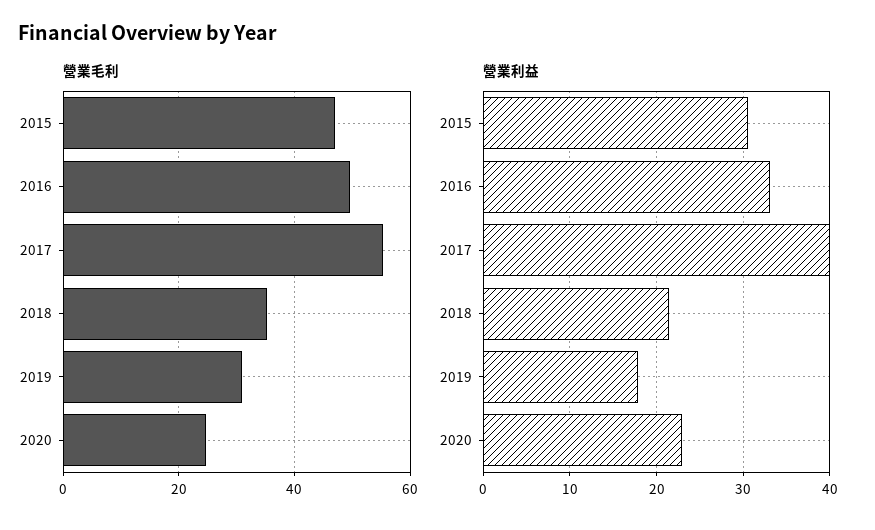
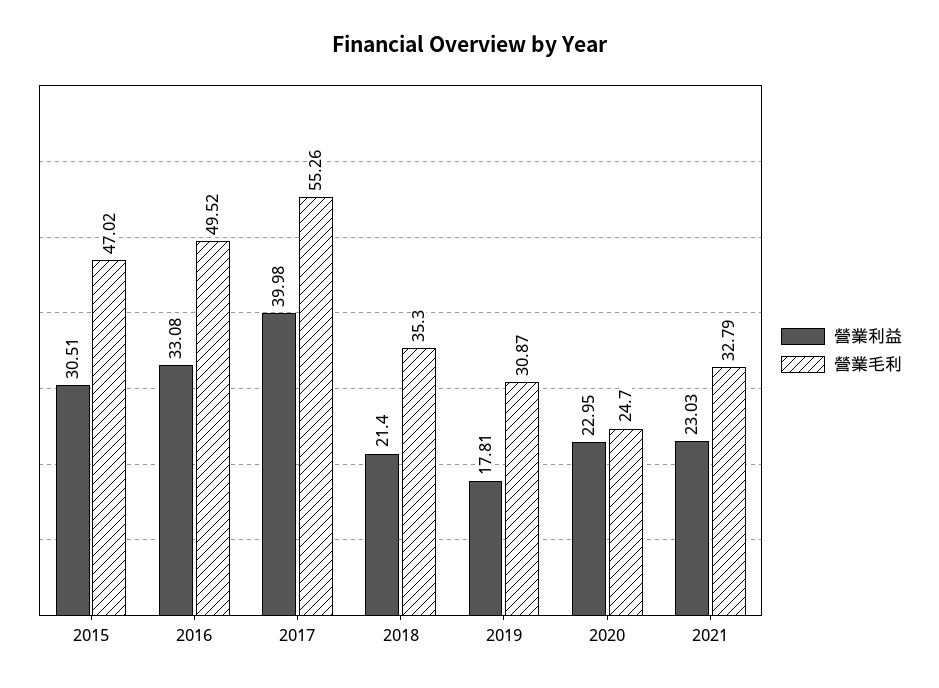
營業利益, 2021: none -> 23.03
營業毛利, 2021: none -> 32.79

